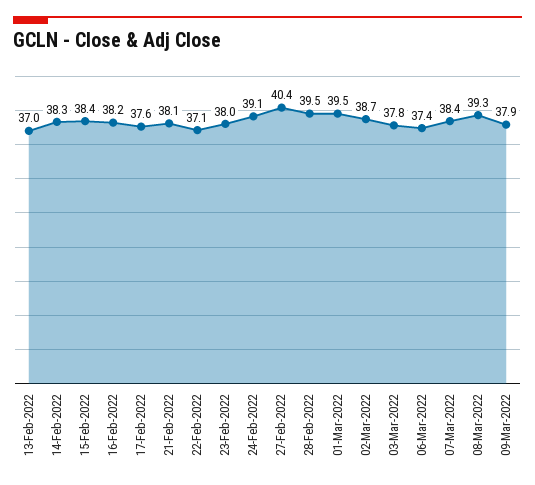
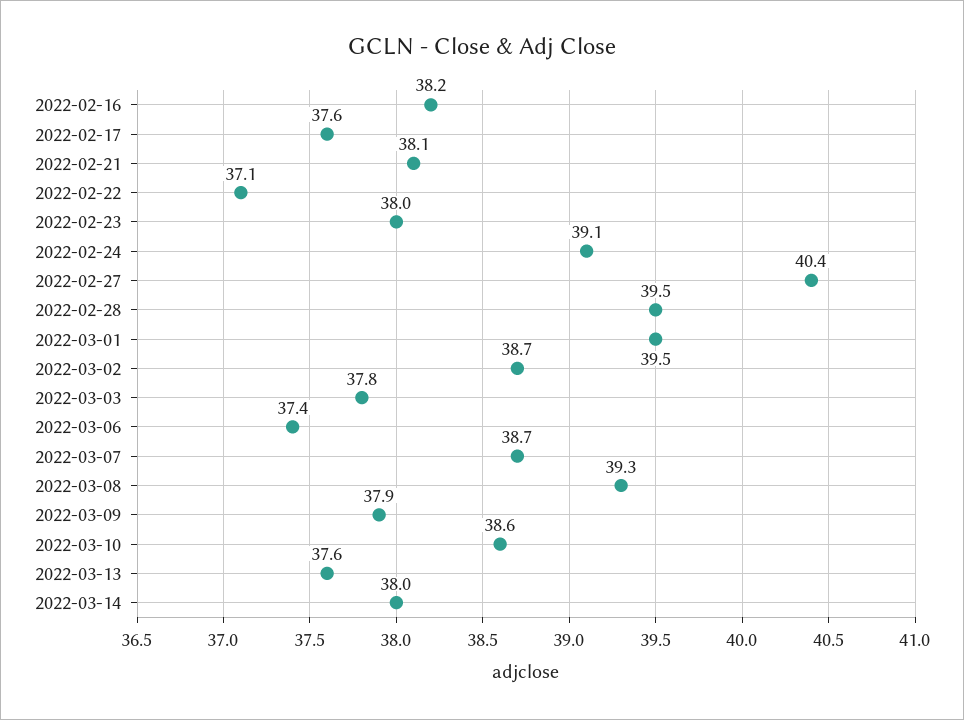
13-Feb-2022: 37 -> none
14-Feb-2022: 38.3 -> none
15-Feb-2022: 38.4 -> none
07-Mar-2022: 38.4 -> 38.7
2022-03-10: none -> 38.6
2022-03-13: none -> 37.6
2022-03-14: none -> 38

